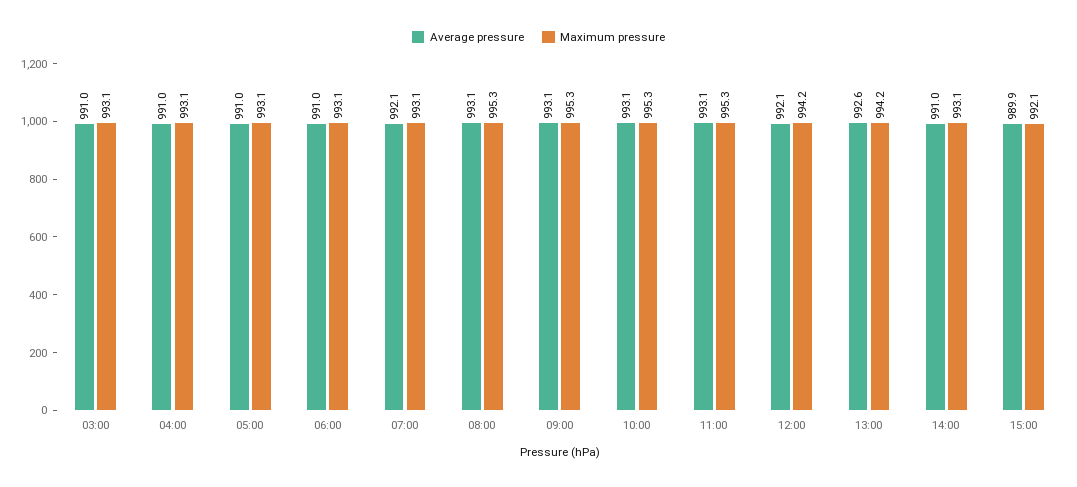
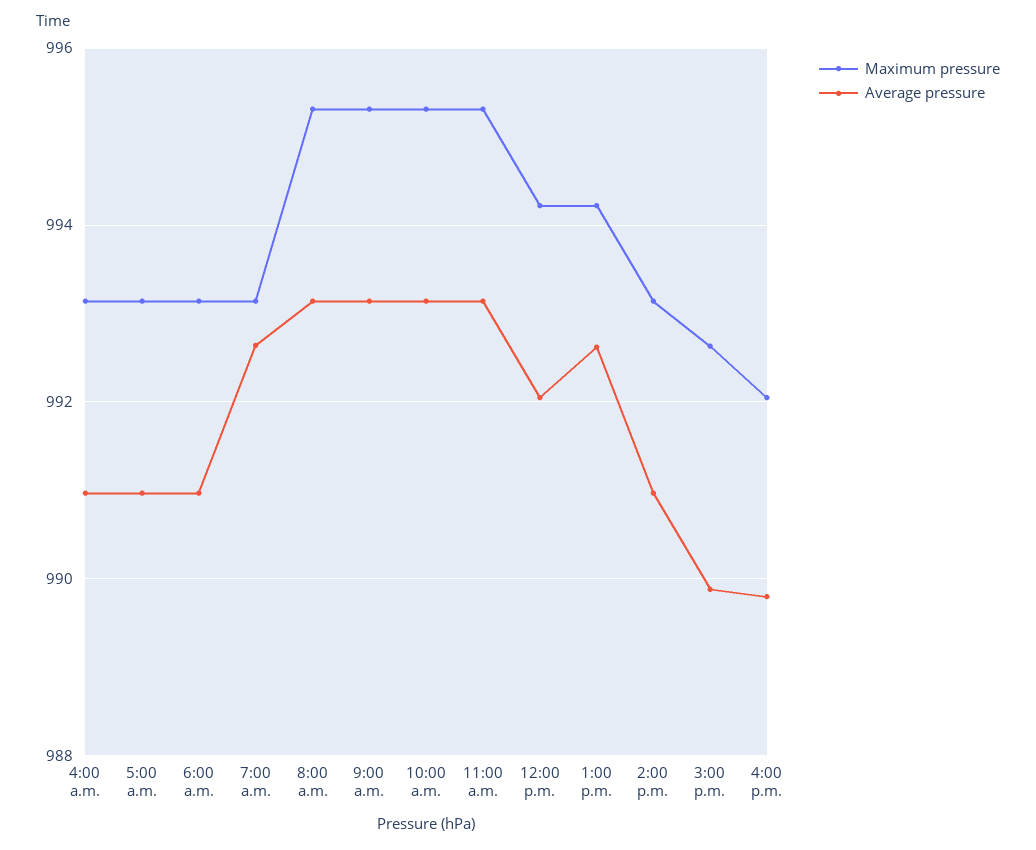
Average pressure, 03:00: 991 -> none
Maximum pressure, 03:00: 993.1 -> none
Average pressure, 07:00: 992.1 -> 992.6
Maximum pressure, 15:00: 992.1 -> 992.6
Maximum pressure, 4:00 p.m.: none -> 992
Average pressure, 4:00 p.m.: none -> 989.8

